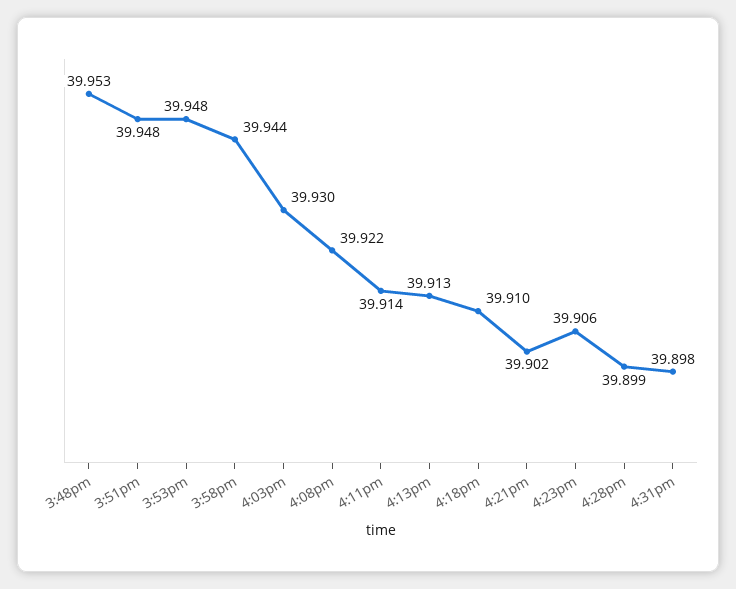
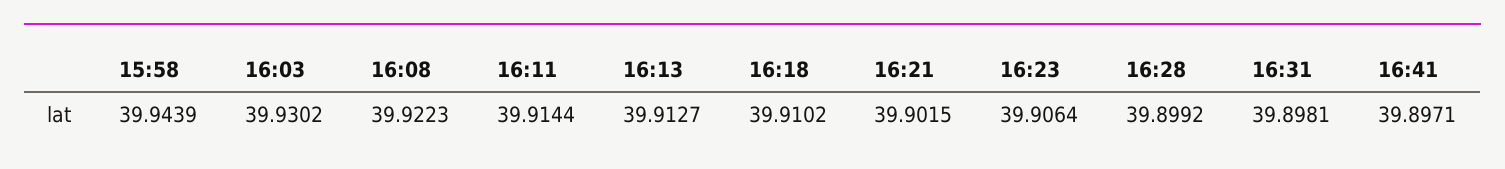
3:48pm: 39.953 -> none
3:51pm: 39.948 -> none
3:53pm: 39.948 -> none
16:41: none -> 39.8971

